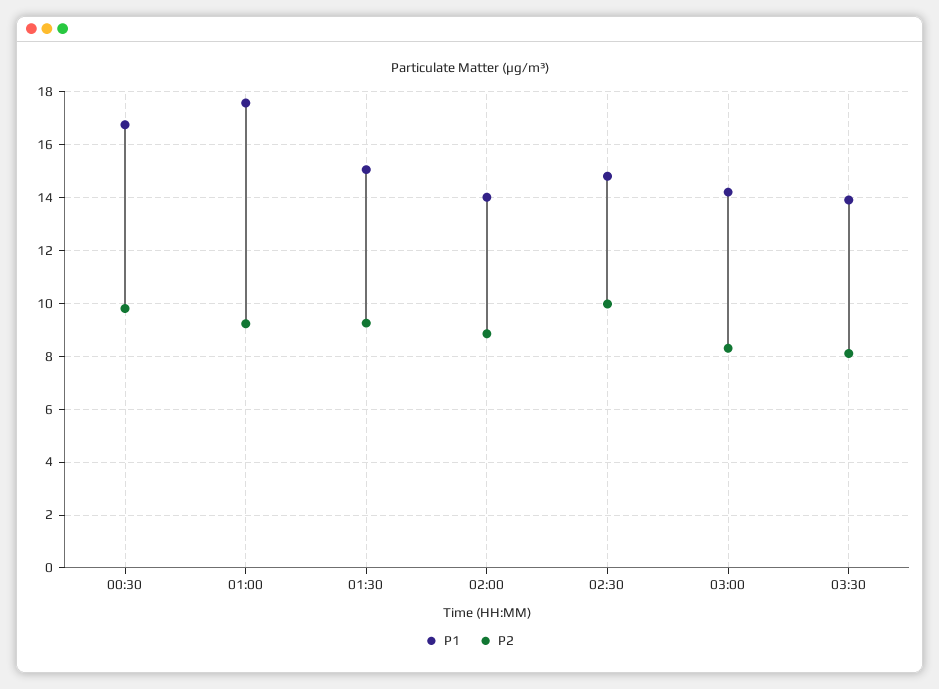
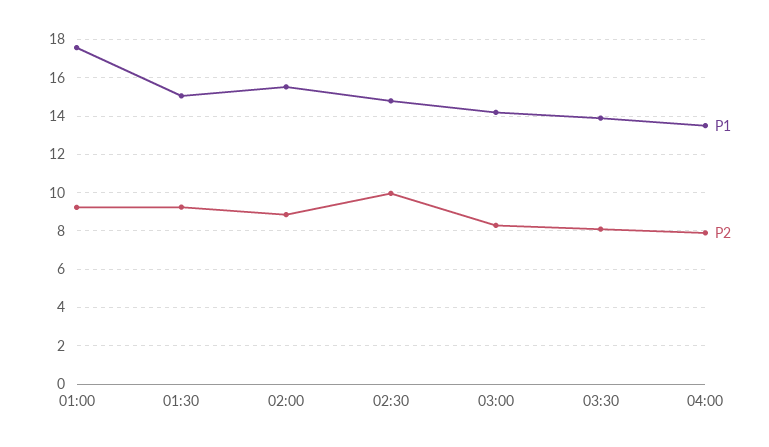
P1, 00:30: 16.75 -> none
P2, 00:30: 9.75 -> none
P1, 02:00: 14 -> 15.5
P1, 04:00: none -> 13.5
P2, 04:00: none -> 8

